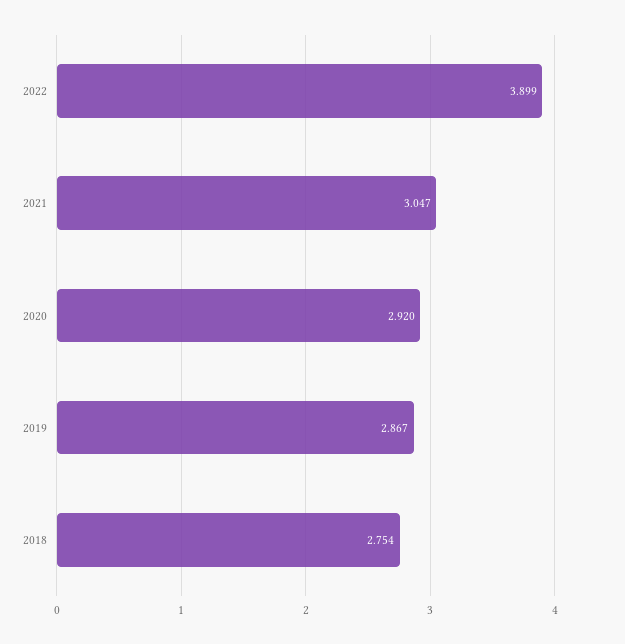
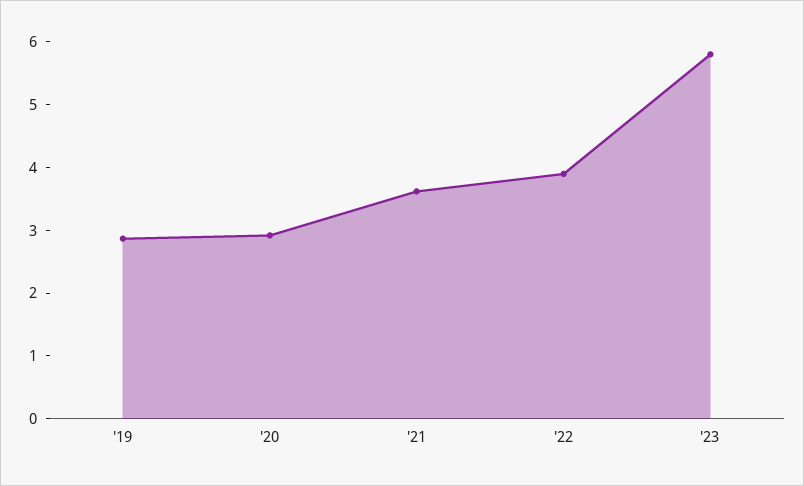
2021: 3.047 -> 3.6
2018: 2.754 -> none
'23: none -> 5.8

